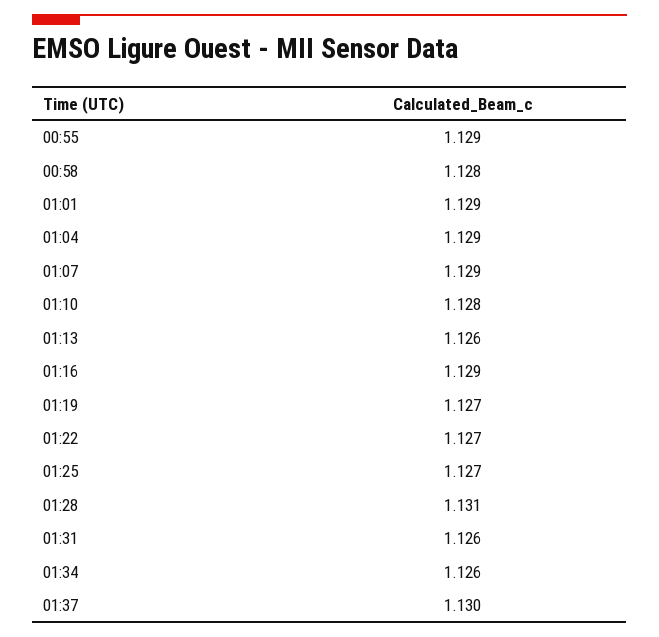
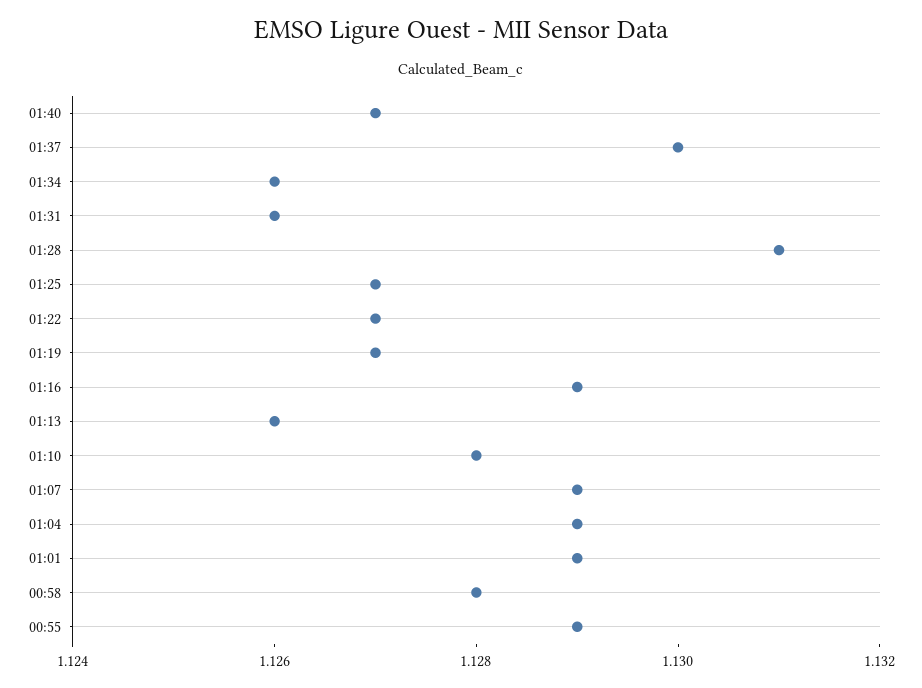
01:40: none -> 1.127

